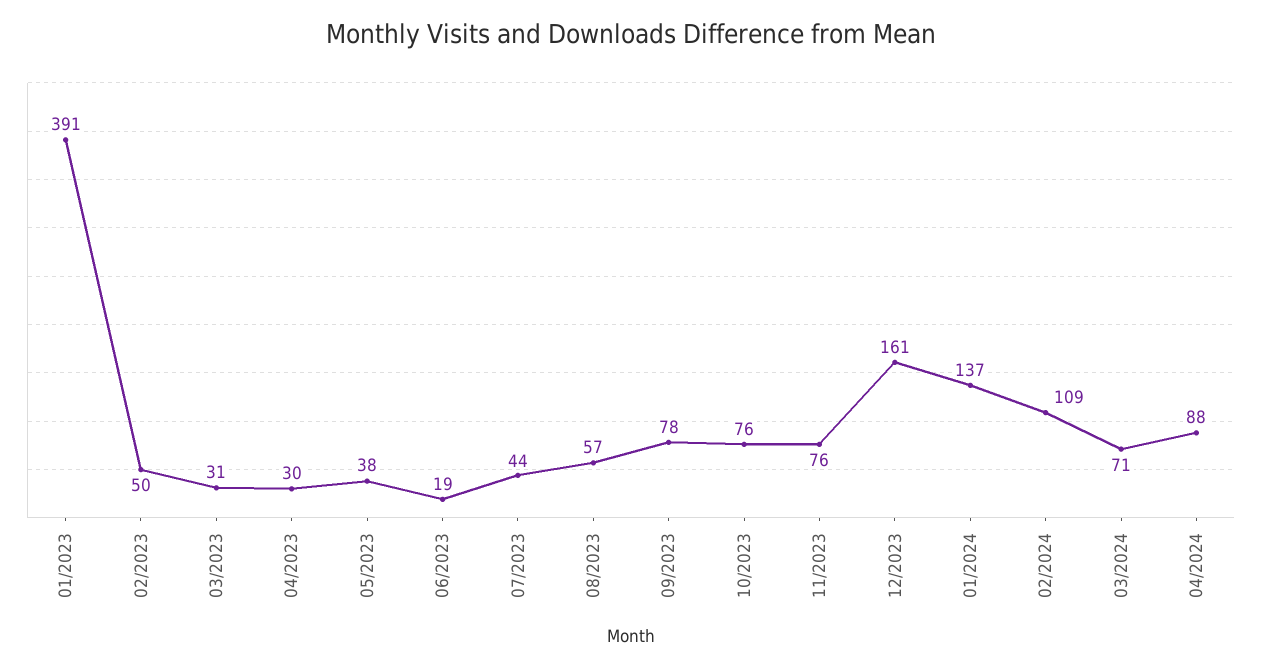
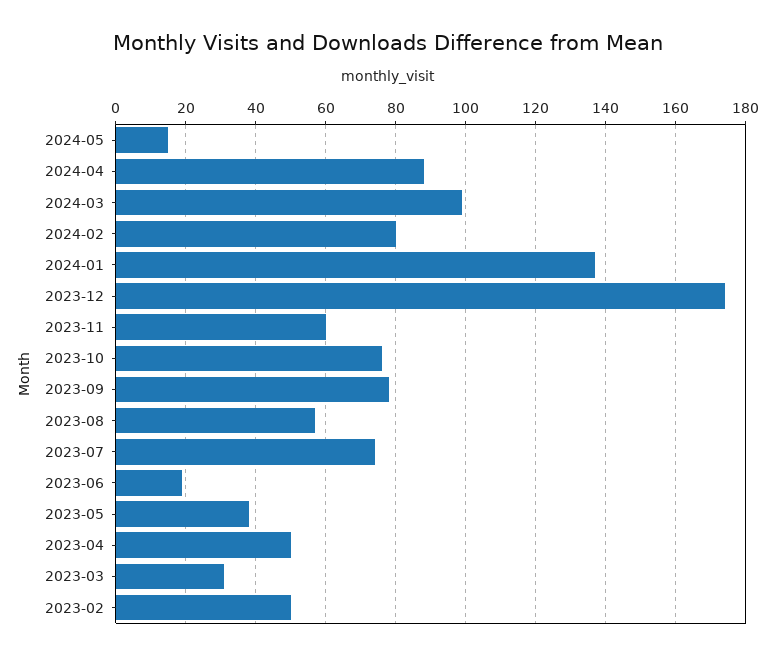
01/2023: 391 -> none
04/2023: 30 -> 50
07/2023: 44 -> 75
11/2023: 76 -> 60
12/2023: 161 -> 175
02/2024: 109 -> 80
03/2024: 71 -> 100
2024-05: none -> 15

